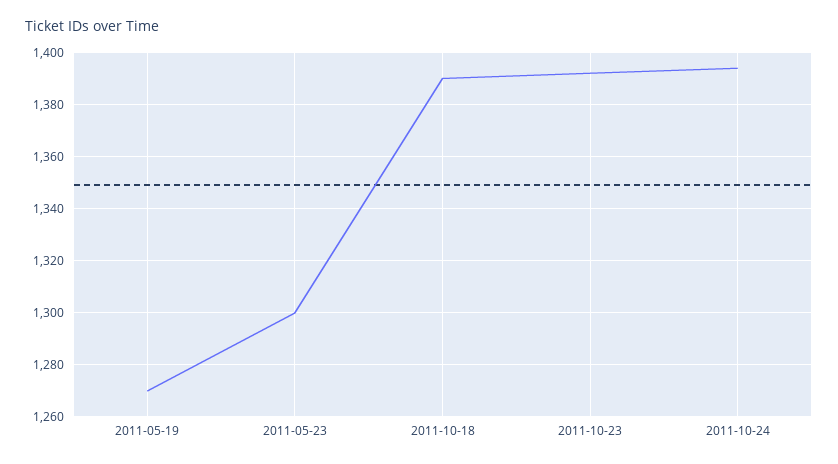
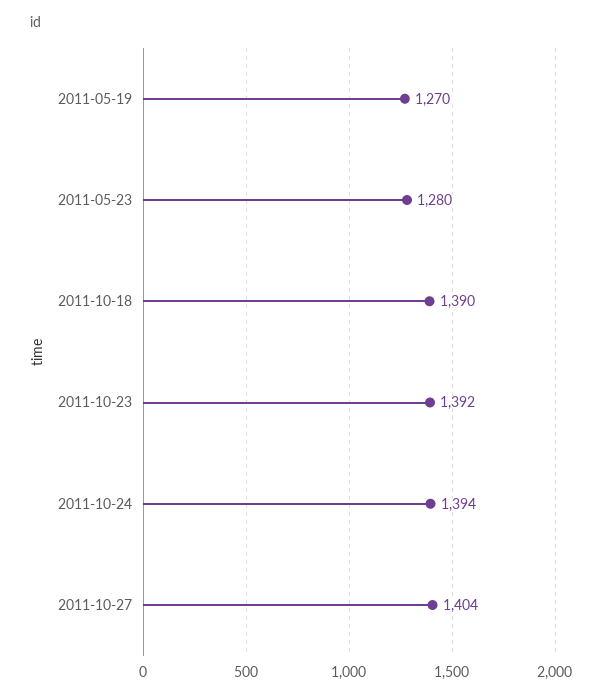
2011-05-23: 1300 -> 1280
2011-10-27: none -> 1404

